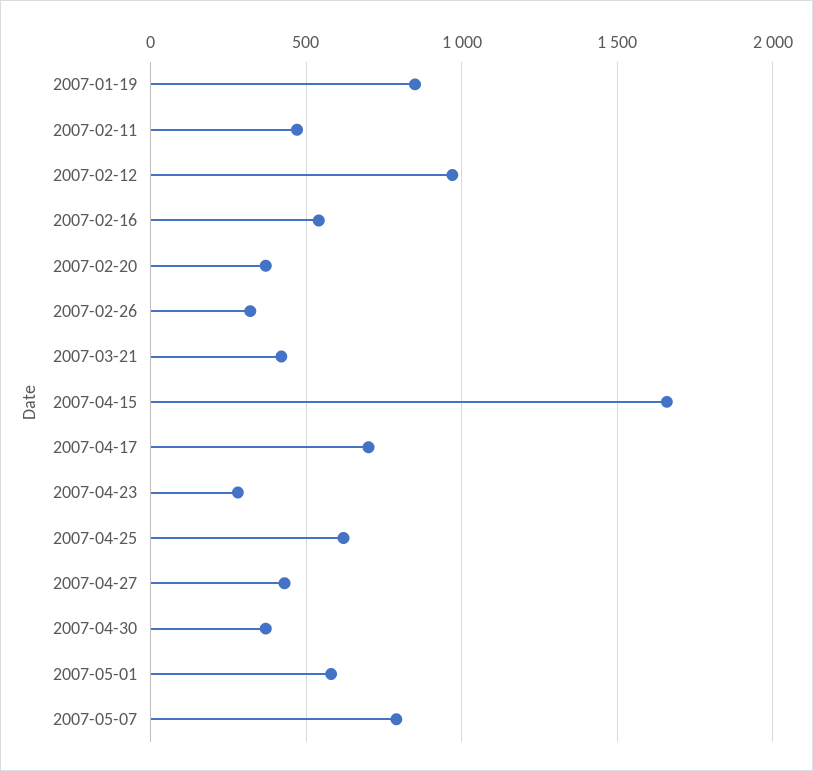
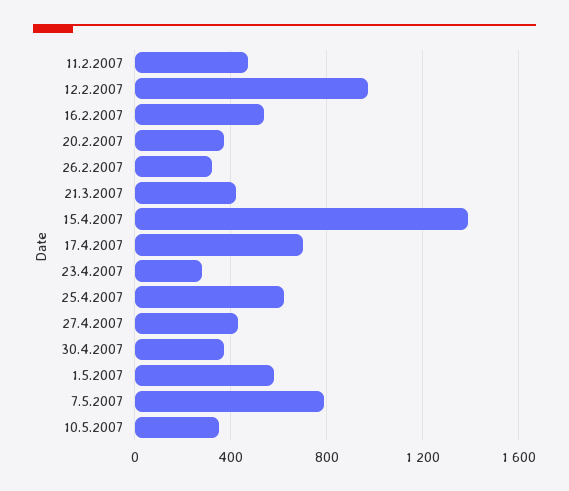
2007-01-19: 850 -> none
2007-04-15: 1650 -> 1400
10.5.2007: none -> 350

